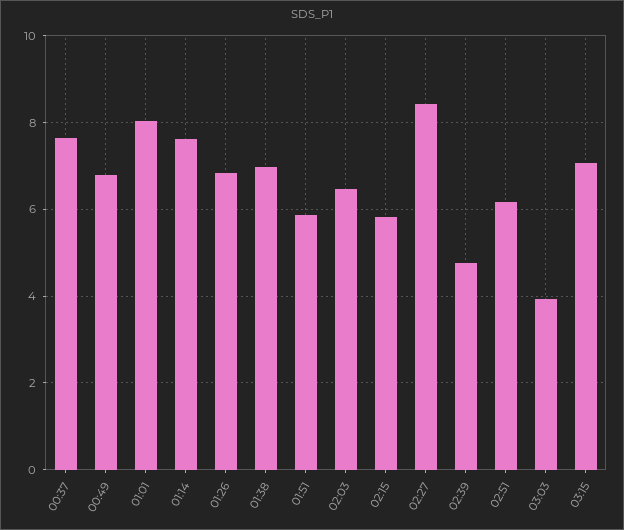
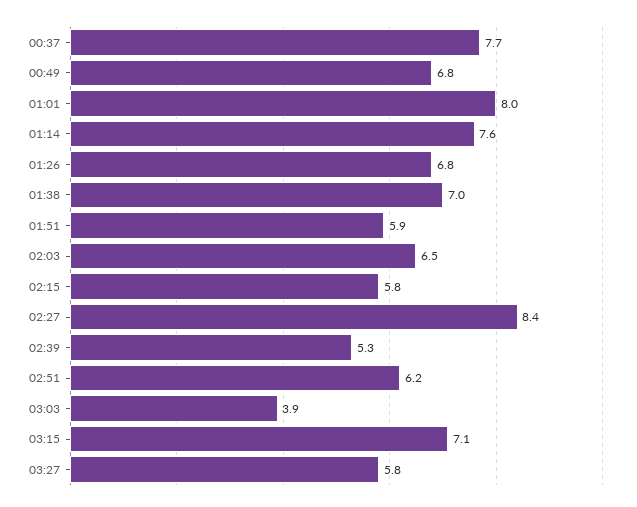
02:39: 4.8 -> 5.3
03:27: none -> 5.8

